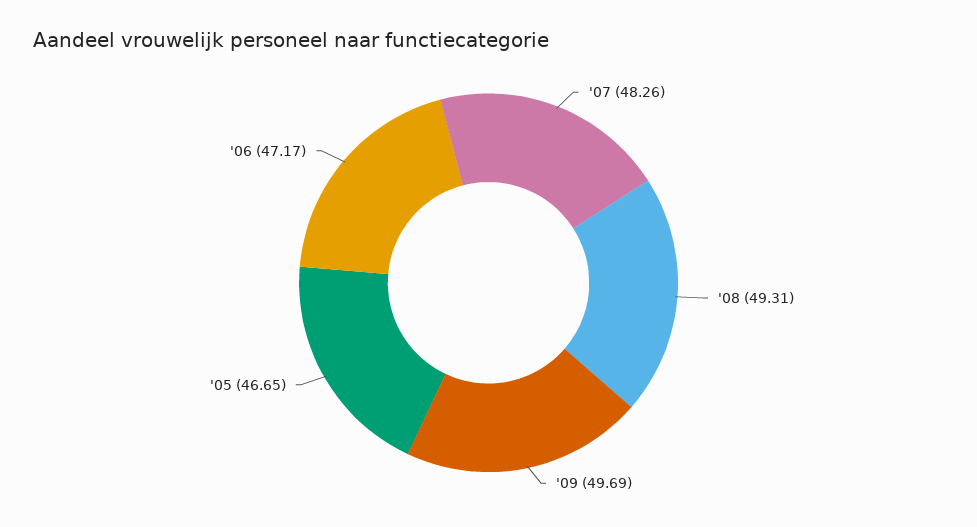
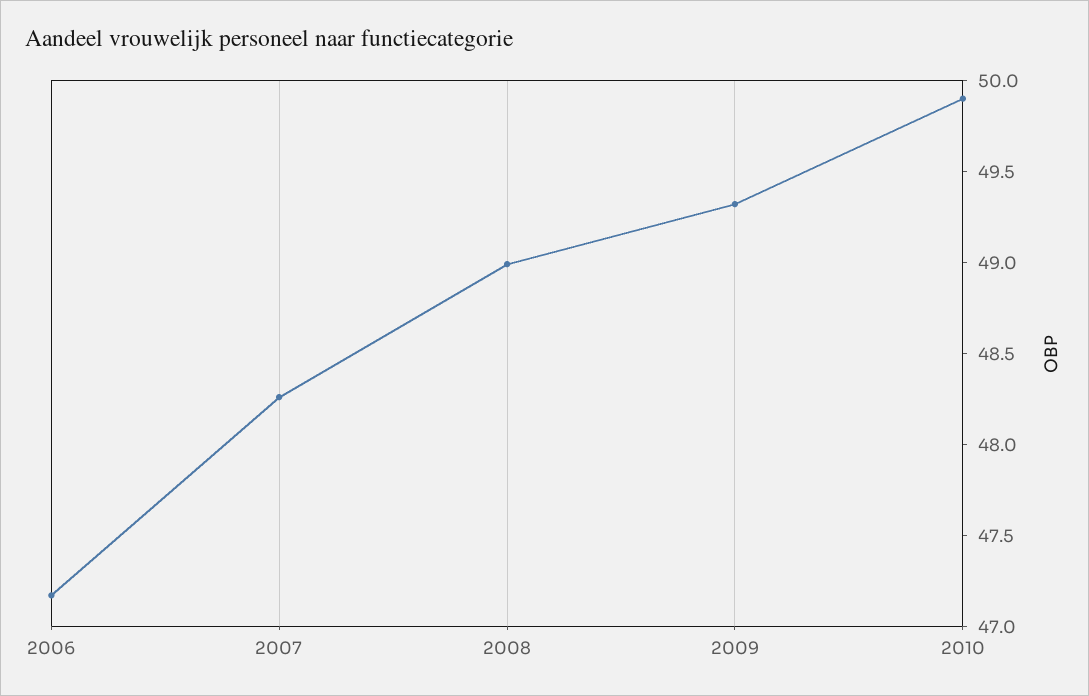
'08: 49.31 -> 49
'09: 49.69 -> 49.3
'05: 46.65 -> none
2010: none -> 49.9

